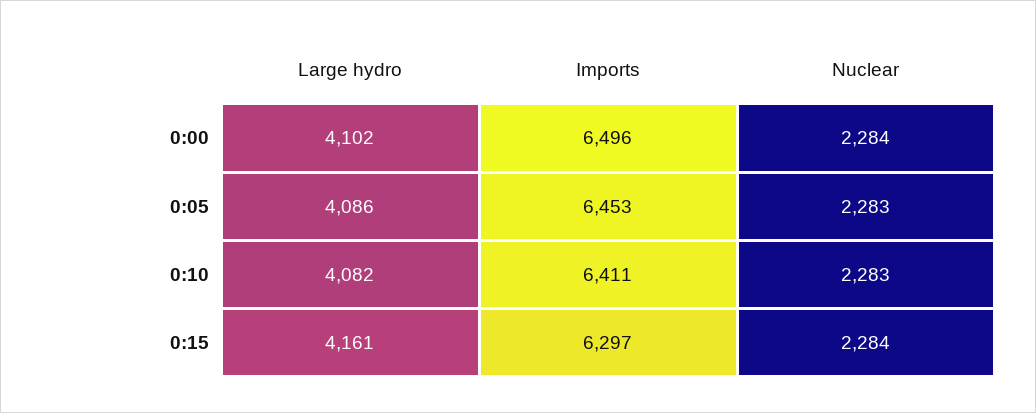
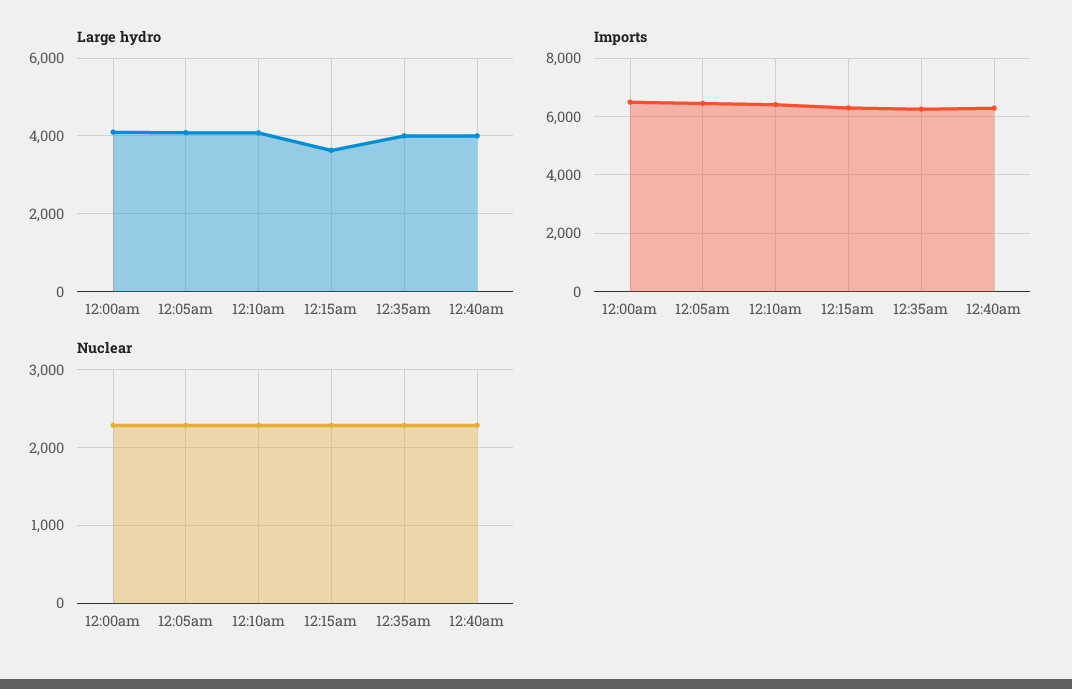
Large hydro, 0:15: 4161 -> 3600
Large hydro, 12:35am: none -> 4000
Large hydro, 12:40am: none -> 4000
Imports, 12:35am: none -> 6250
Imports, 12:40am: none -> 6250
Nuclear, 12:35am: none -> 2300
Nuclear, 12:40am: none -> 2300

